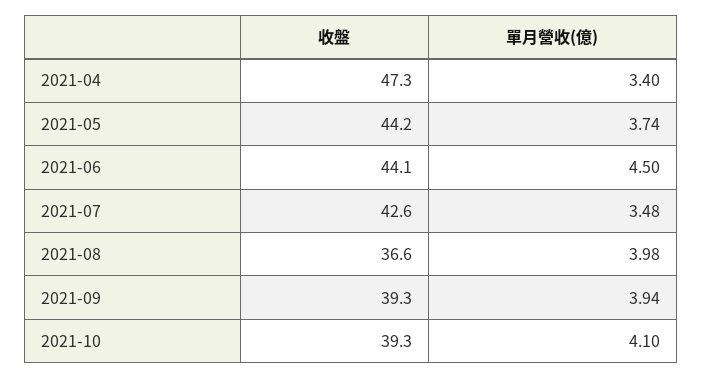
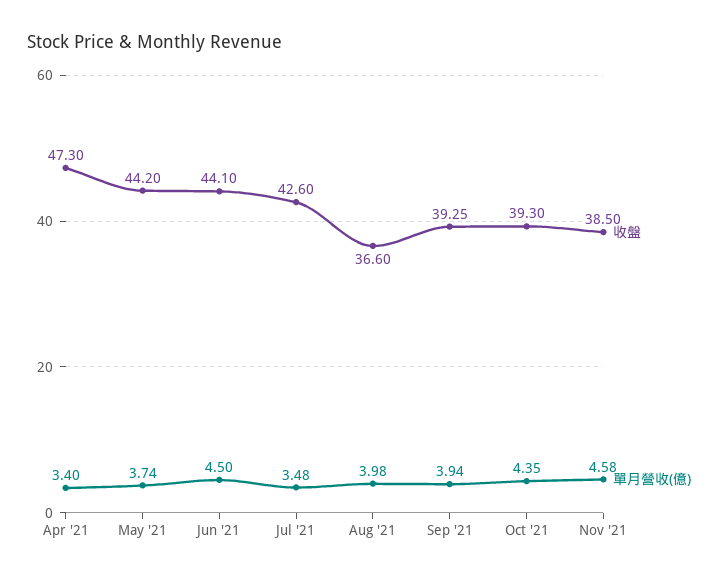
單月營收(億), 2021-10: 4.1 -> 4.35
收盤, Nov '21: none -> 38.5
單月營收(億), Nov '21: none -> 4.58

